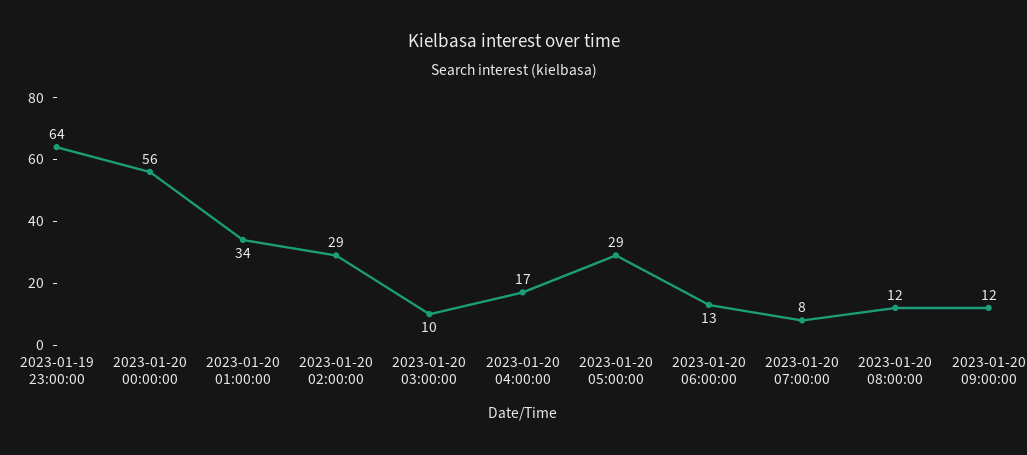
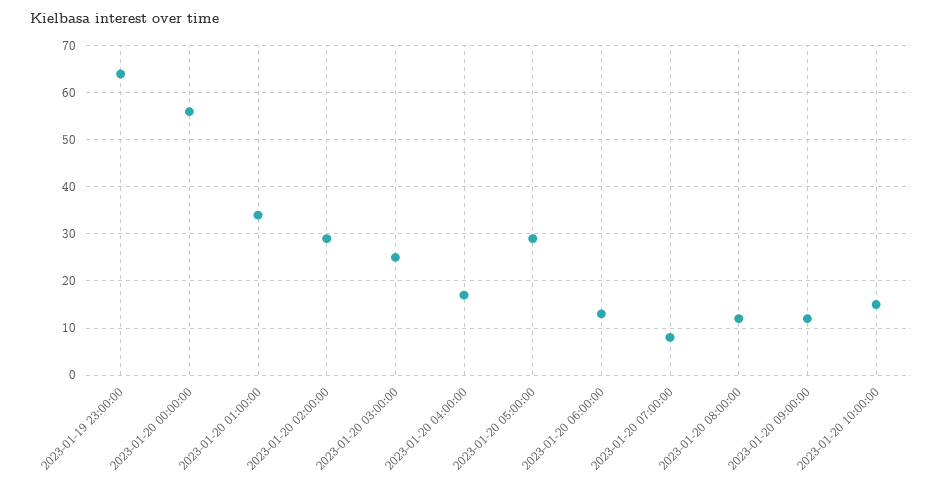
2023-01-20 03:00:00: 10 -> 25
2023-01-20 10:00:00: none -> 15

